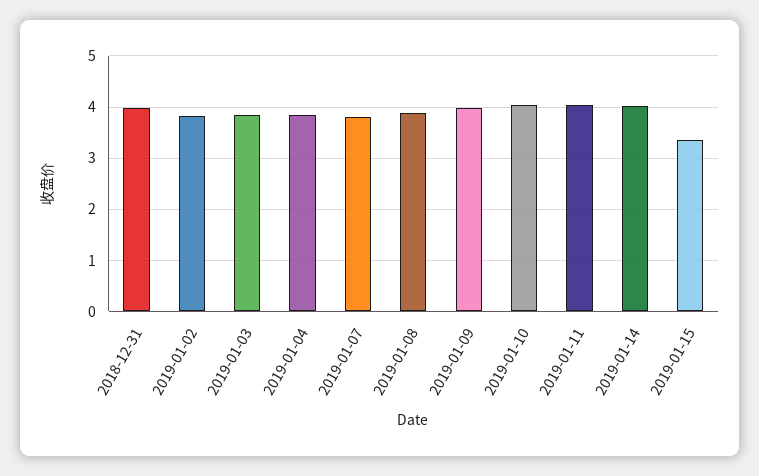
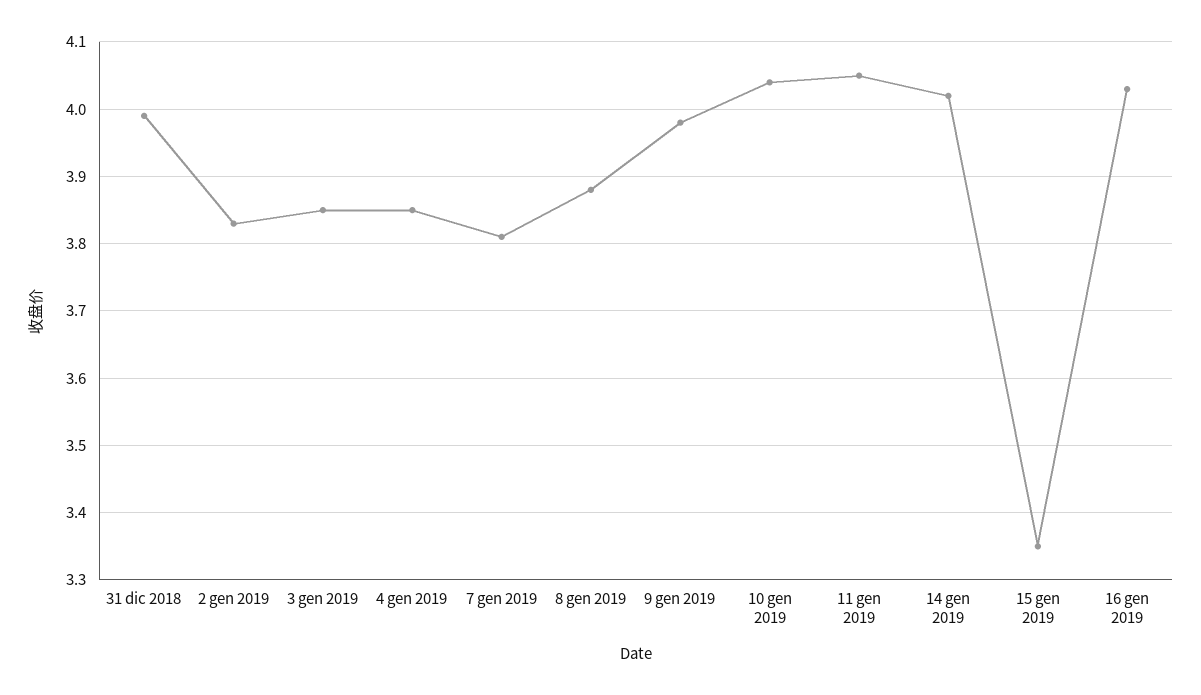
16 gen 2019: none -> 4.03

